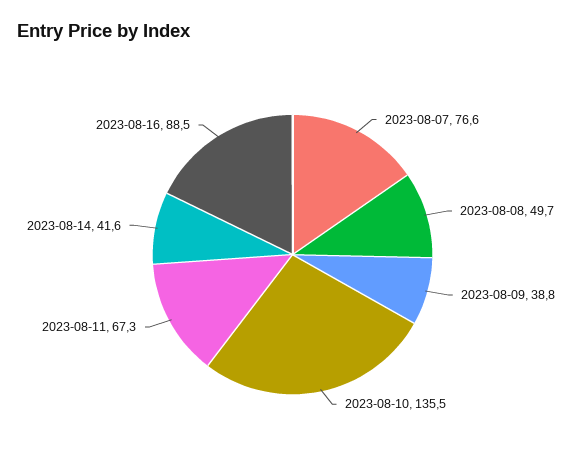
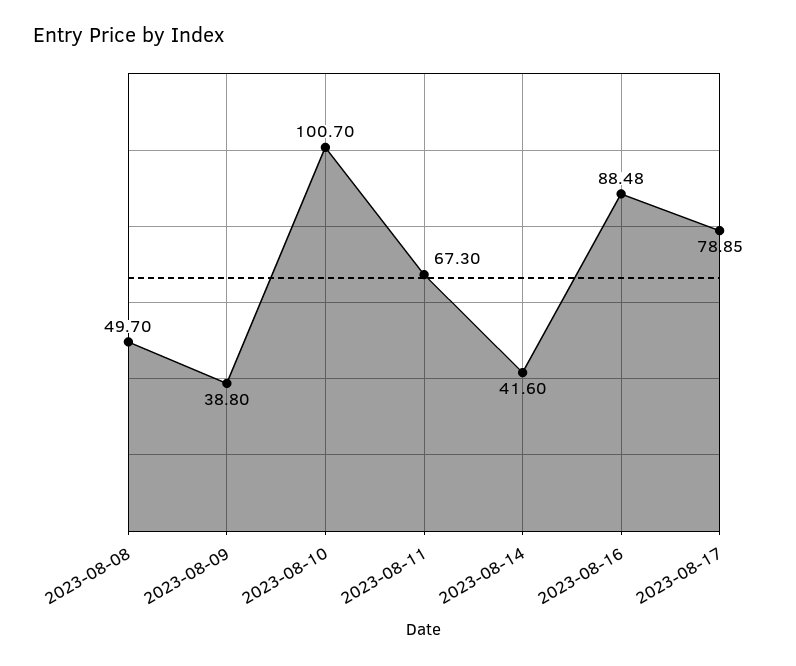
2023-08-07: 76.6 -> none
2023-08-10: 135.5 -> 100.7
2023-08-17: none -> 78.85

